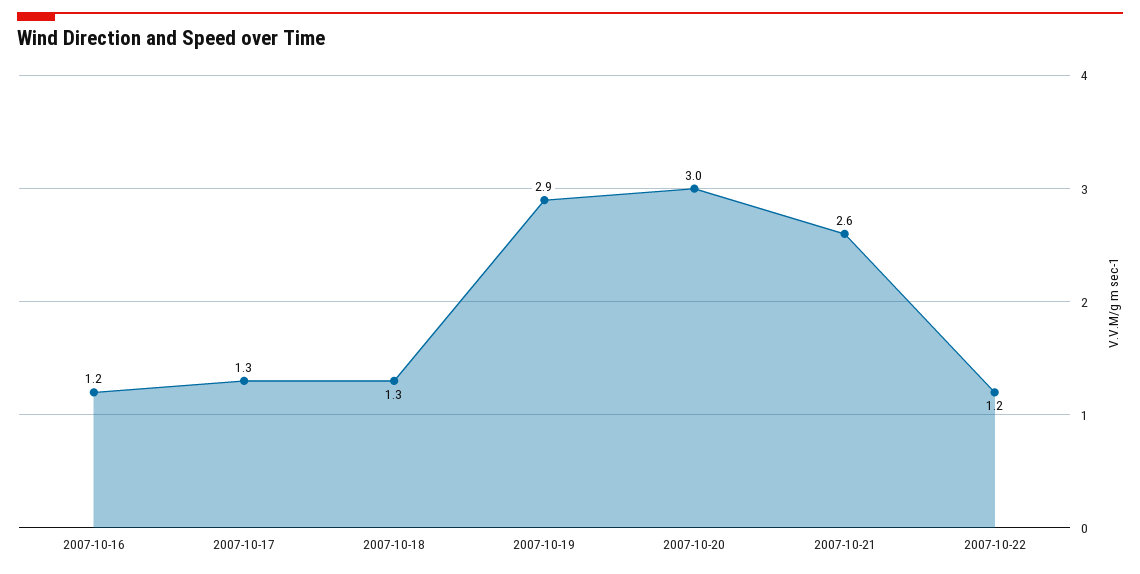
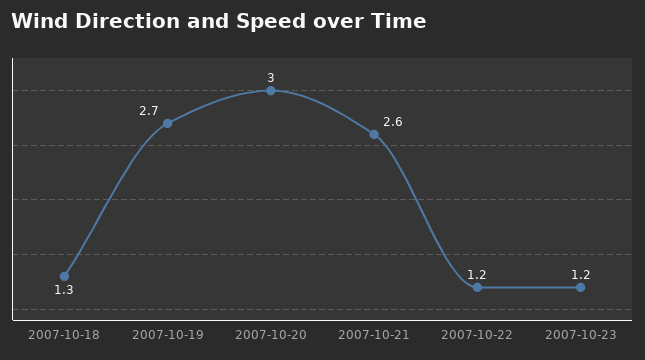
2007-10-16: 1.2 -> none
2007-10-17: 1.3 -> none
2007-10-19: 2.9 -> 2.7
2007-10-23: none -> 1.2

